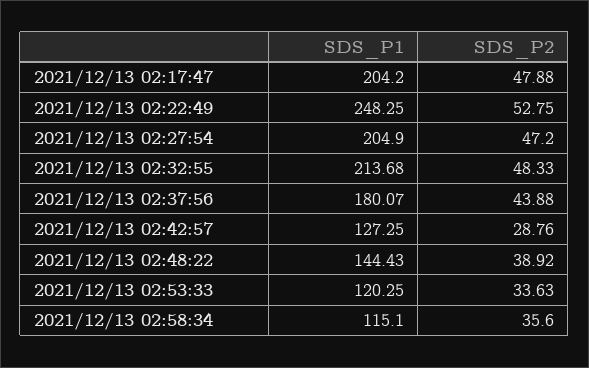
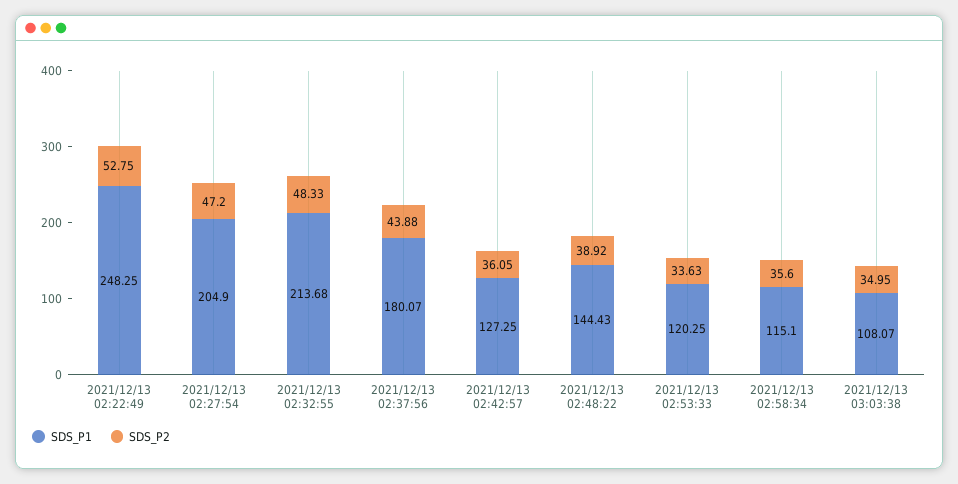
SDS_P1, 2021/12/13 02:17:47: 204.2 -> none
SDS_P2, 2021/12/13 02:17:47: 47.88 -> none
SDS_P2, 2021/12/13 02:42:57: 28.76 -> 36.05
SDS_P1, 2021/12/13 03:03:38: none -> 108.07
SDS_P2, 2021/12/13 03:03:38: none -> 34.95

